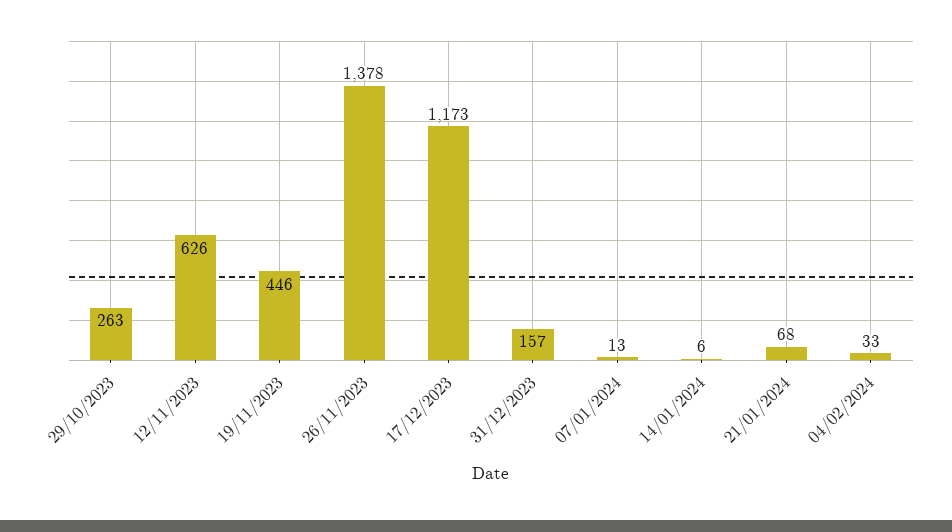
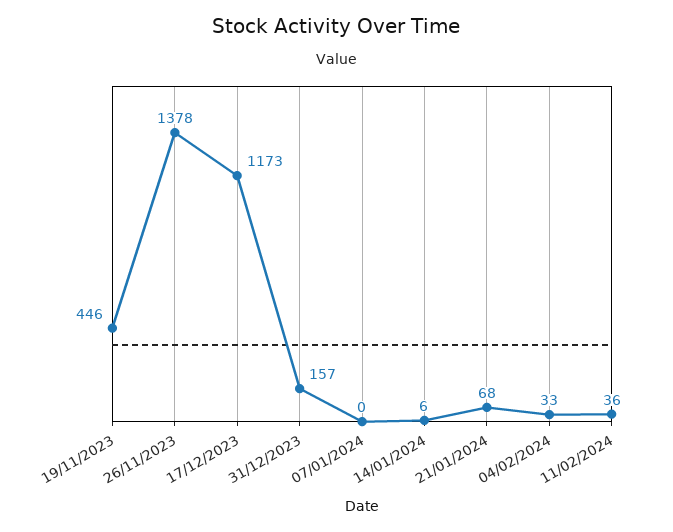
29/10/2023: 263 -> none
12/11/2023: 626 -> none
07/01/2024: 13 -> 0
11/02/2024: none -> 36

